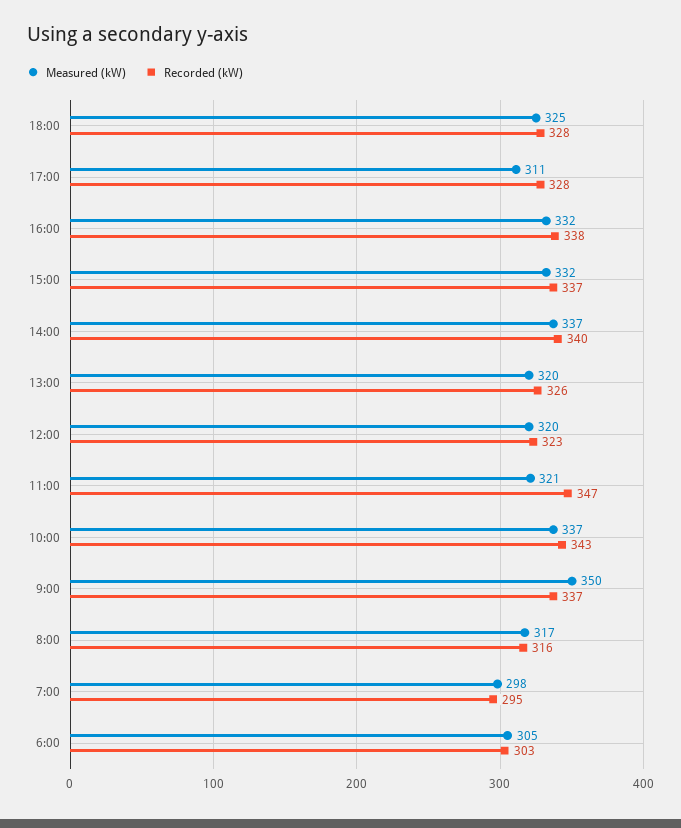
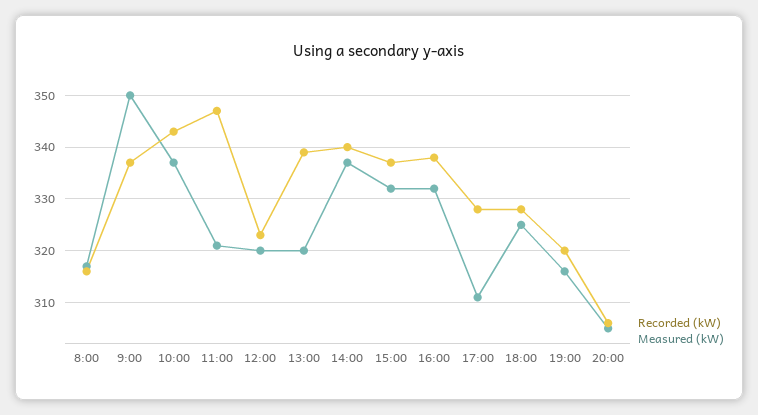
Recorded (kW), 13:00: 326 -> 340
Measured (kW), 7:00: 298 -> none
Recorded (kW), 7:00: 295 -> none
Measured (kW), 6:00: 305 -> none
Recorded (kW), 6:00: 303 -> none
Recorded (kW), 19:00: none -> 320
Measured (kW), 19:00: none -> 315
Recorded (kW), 20:00: none -> 305
Measured (kW), 20:00: none -> 305

